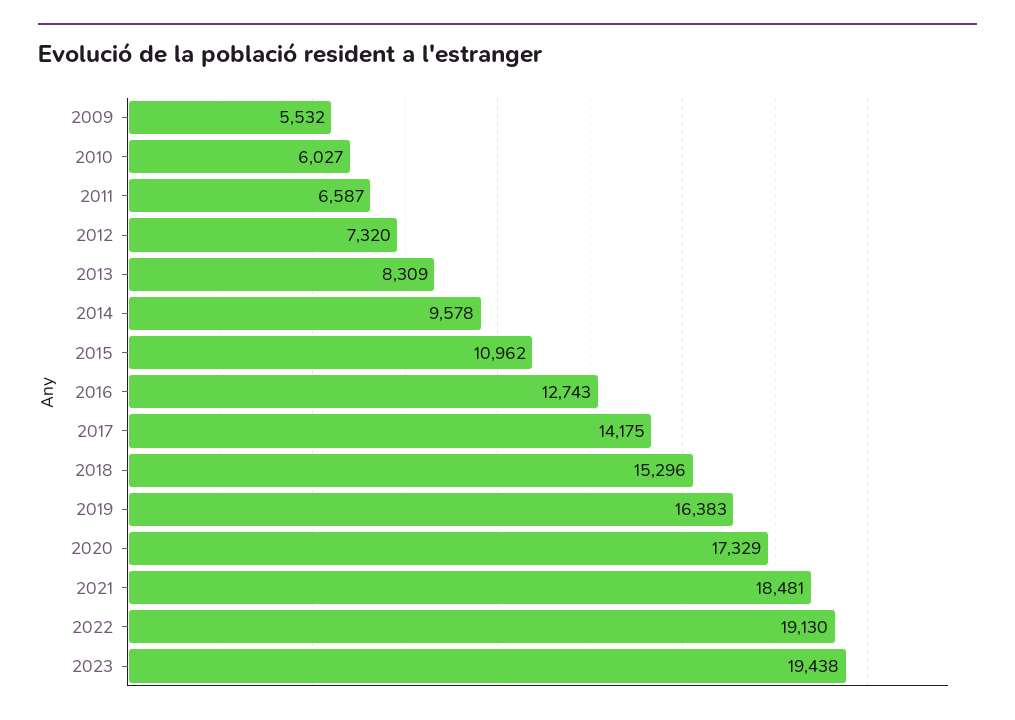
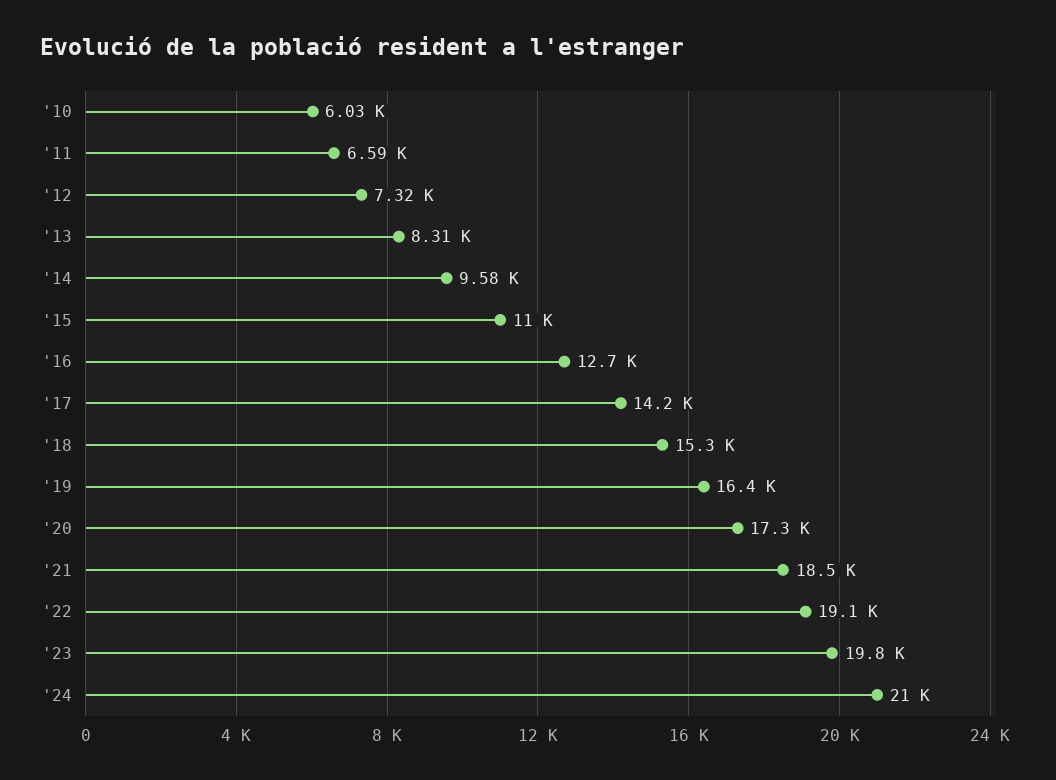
2009: 5532 -> none
2023: 19438 -> 19800
'24: none -> 21000

